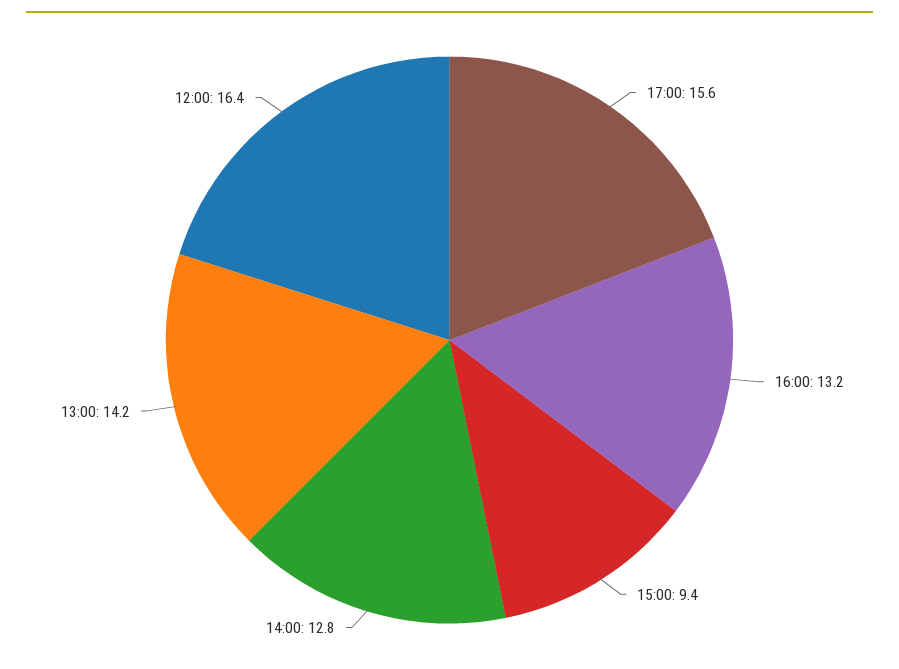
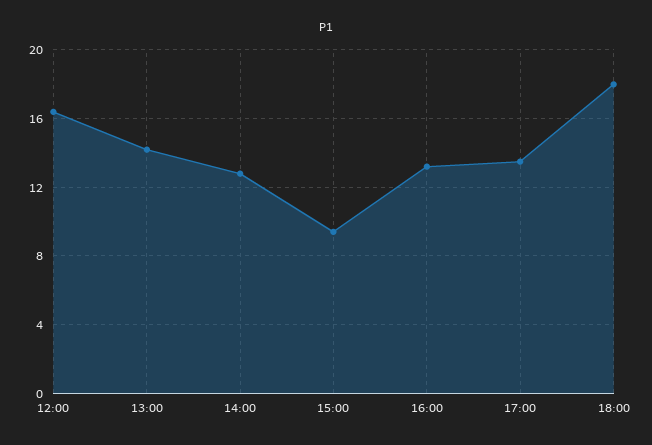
17:00: 15.6 -> 13.5
18:00: none -> 18

